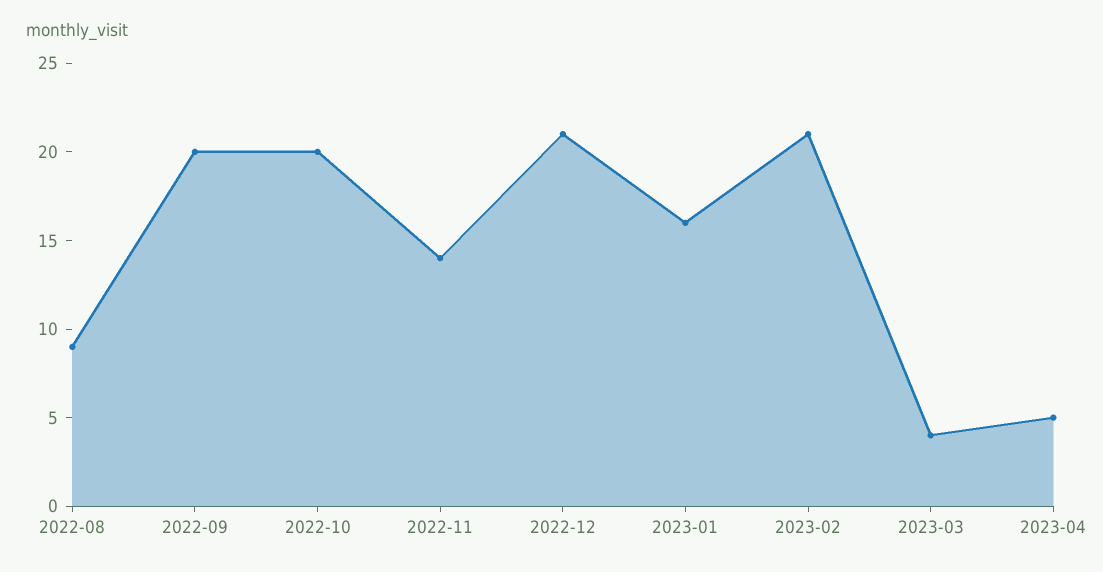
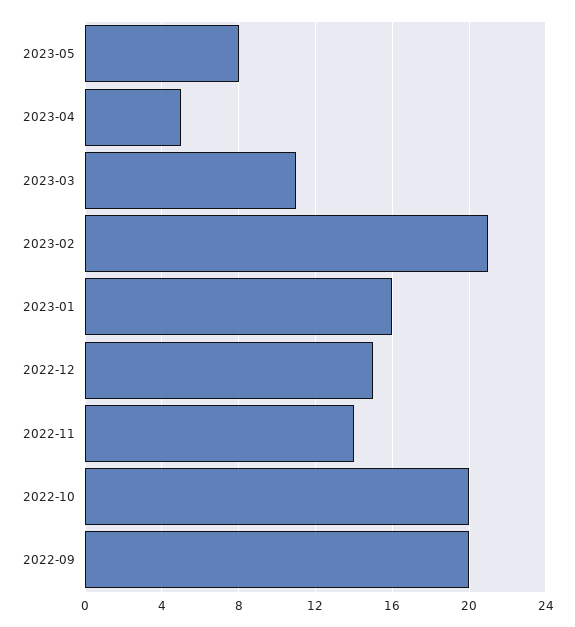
2022-08: 9 -> none
2022-12: 21 -> 15
2023-03: 4 -> 11
2023-05: none -> 8

